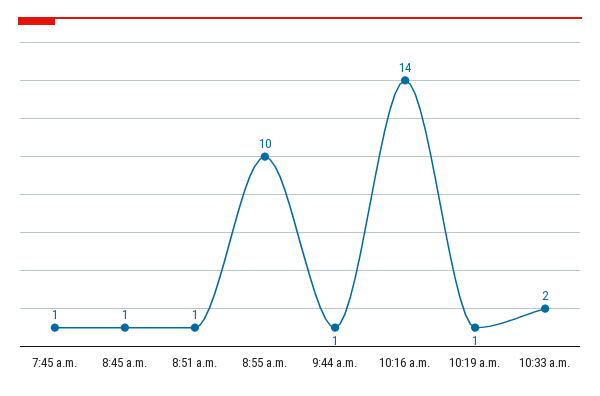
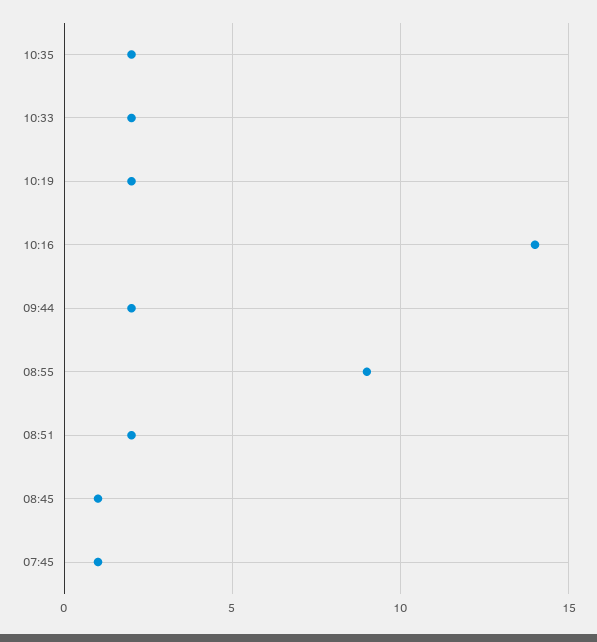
8:51 a.m.: 1 -> 2
8:55 a.m.: 10 -> 9
9:44 a.m.: 1 -> 2
10:19 a.m.: 1 -> 2
10:35: none -> 2

